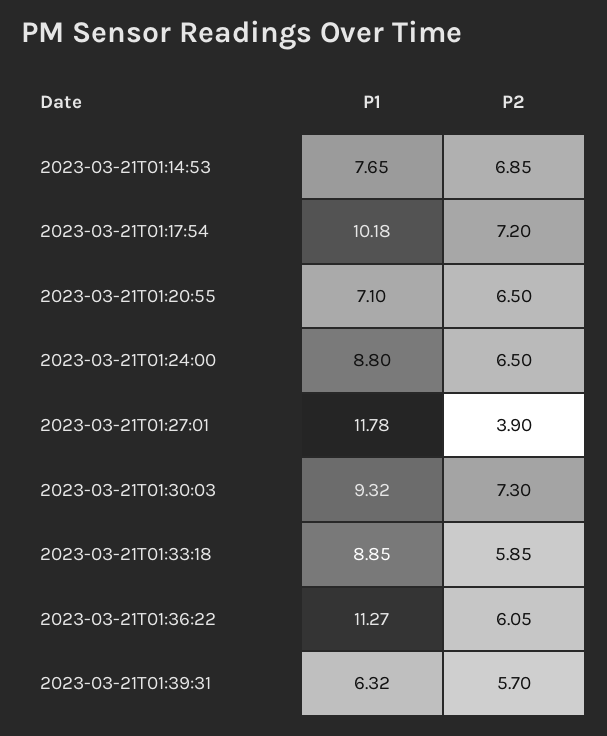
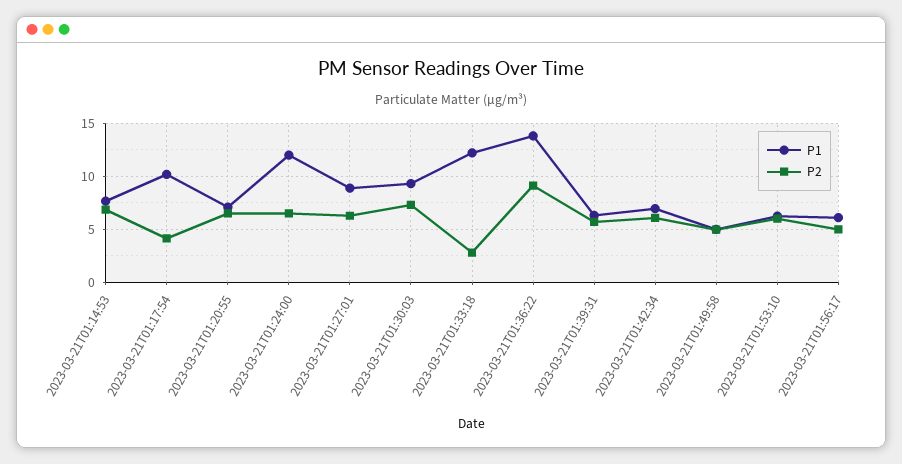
P2, 2023-03-21T01:17:54: 7.2 -> 4
P1, 2023-03-21T01:24:00: 8.8 -> 12
P1, 2023-03-21T01:27:01: 11.78 -> 9
P2, 2023-03-21T01:27:01: 3.9 -> 6
P1, 2023-03-21T01:33:18: 8.85 -> 12
P2, 2023-03-21T01:33:18: 5.85 -> 3
P1, 2023-03-21T01:36:22: 11.27 -> 14
P2, 2023-03-21T01:36:22: 6.05 -> 9
P1, 2023-03-21T01:42:34: none -> 7
P2, 2023-03-21T01:42:34: none -> 6
P1, 2023-03-21T01:49:58: none -> 5
P2, 2023-03-21T01:49:58: none -> 5
P1, 2023-03-21T01:53:10: none -> 6
P2, 2023-03-21T01:53:10: none -> 6
P1, 2023-03-21T01:56:17: none -> 6
P2, 2023-03-21T01:56:17: none -> 5

